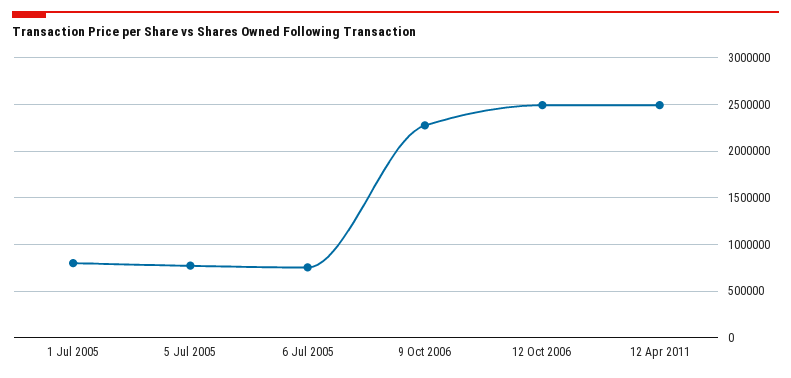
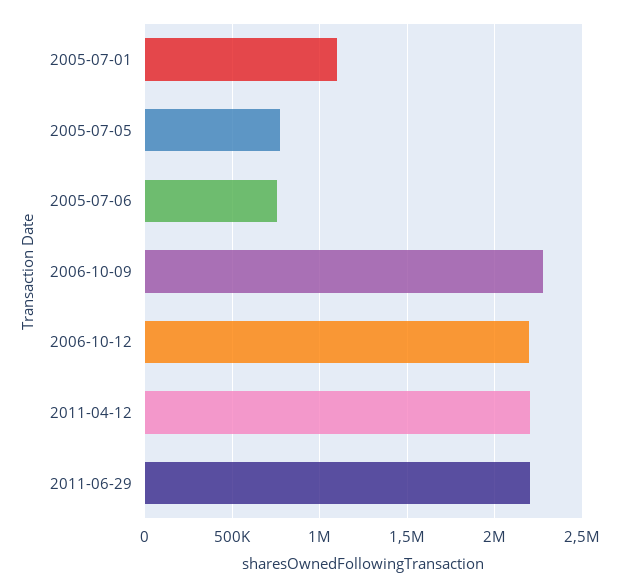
1 Jul 2005: 800000 -> 1100000
12 Oct 2006: 2500000 -> 2200000
12 Apr 2011: 2500000 -> 2200000
2011-06-29: none -> 2200000

